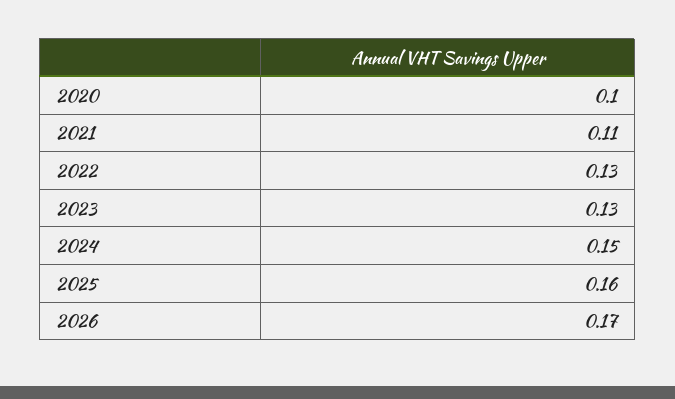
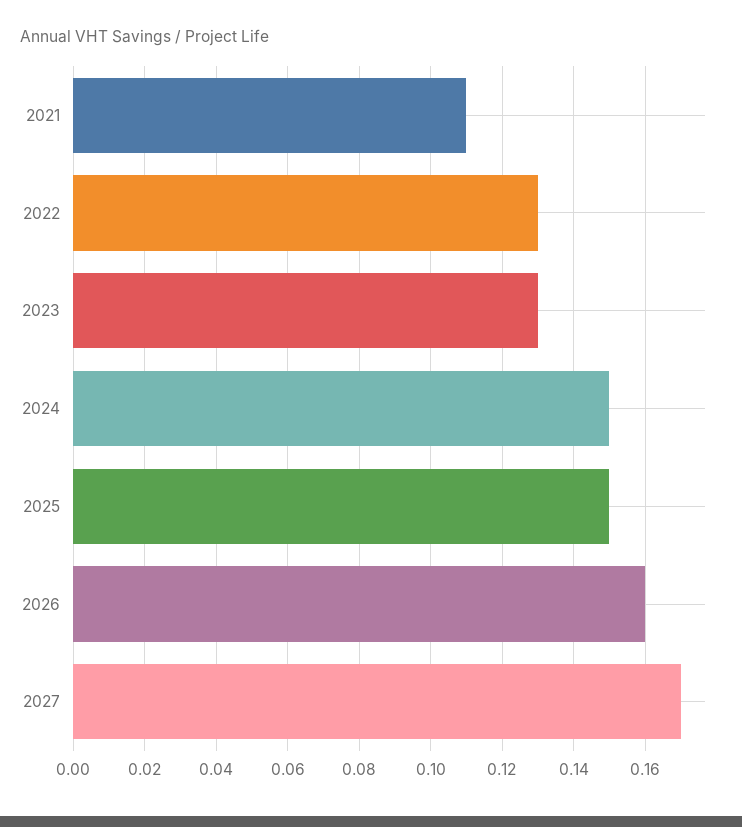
2020: 0.1 -> none
2025: 0.16 -> 0.15
2026: 0.17 -> 0.16
2027: none -> 0.17

